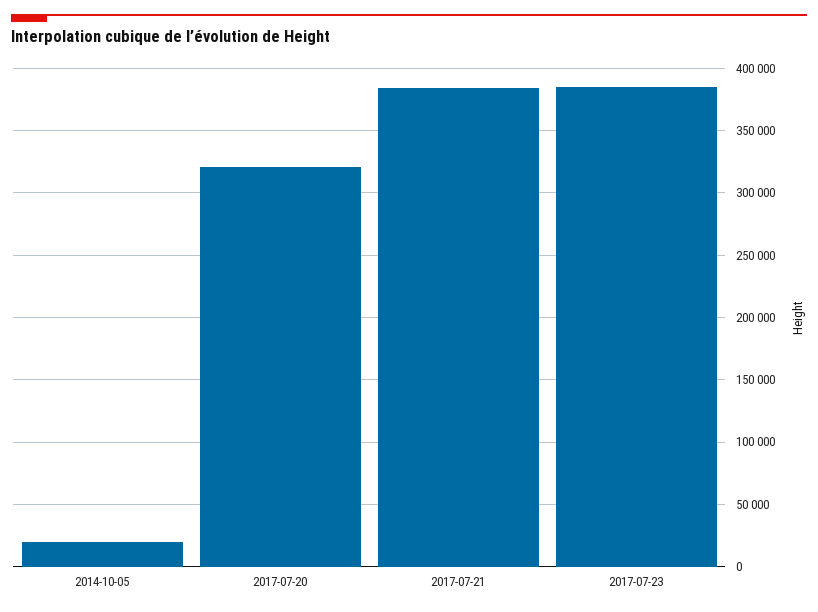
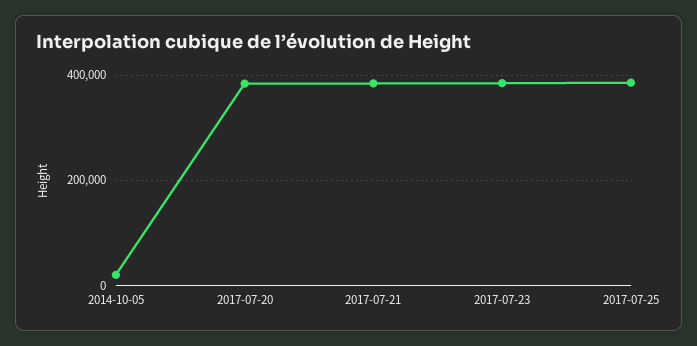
2017-07-20: 320000 -> 380000
2017-07-25: none -> 380000

